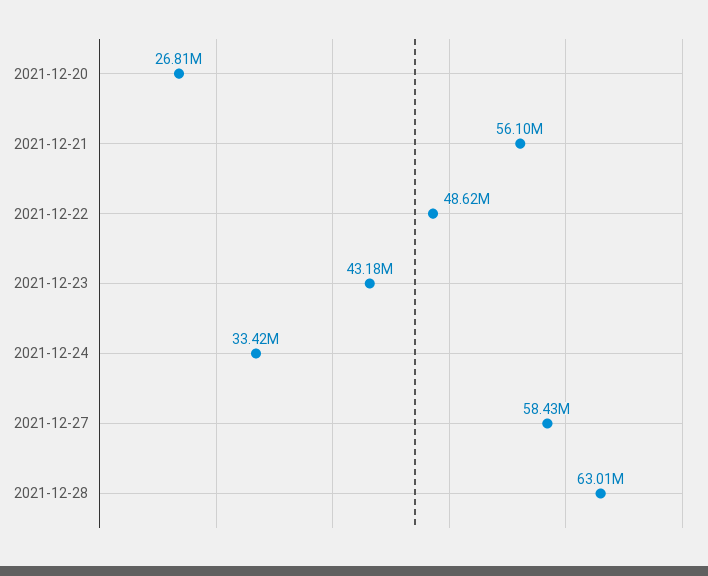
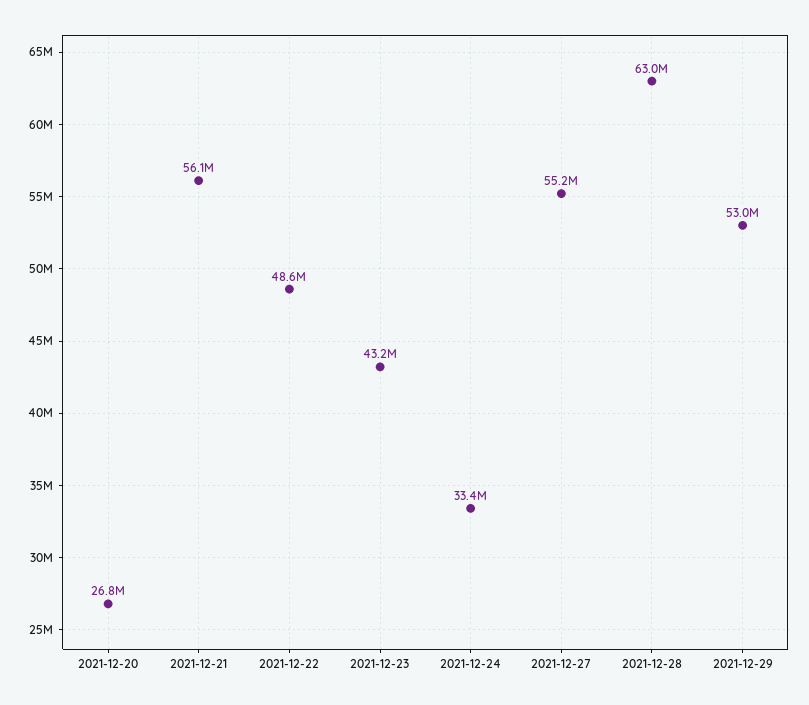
2021-12-27: 58430000 -> 55200000
2021-12-29: none -> 53000000

